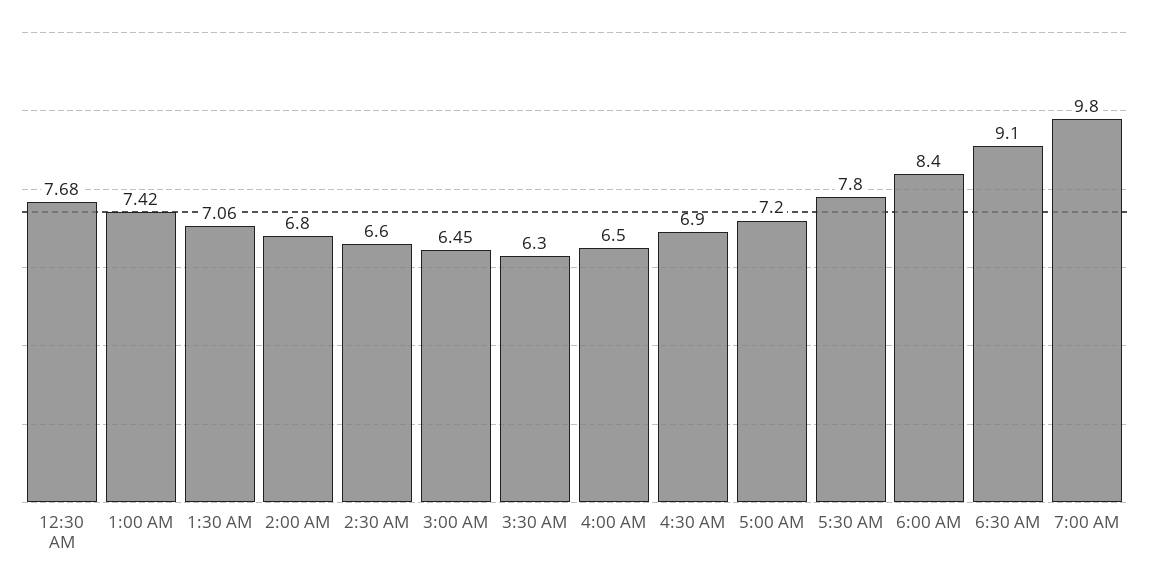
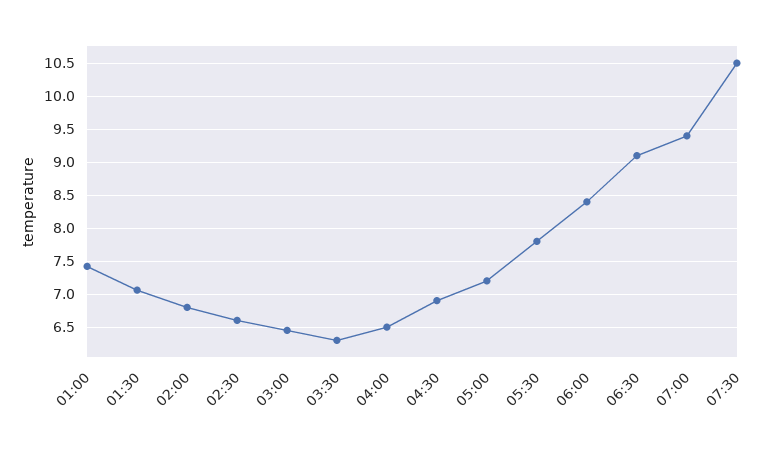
12:30 AM: 7.68 -> none
7:00 AM: 9.8 -> 9.4
07:30: none -> 10.5

